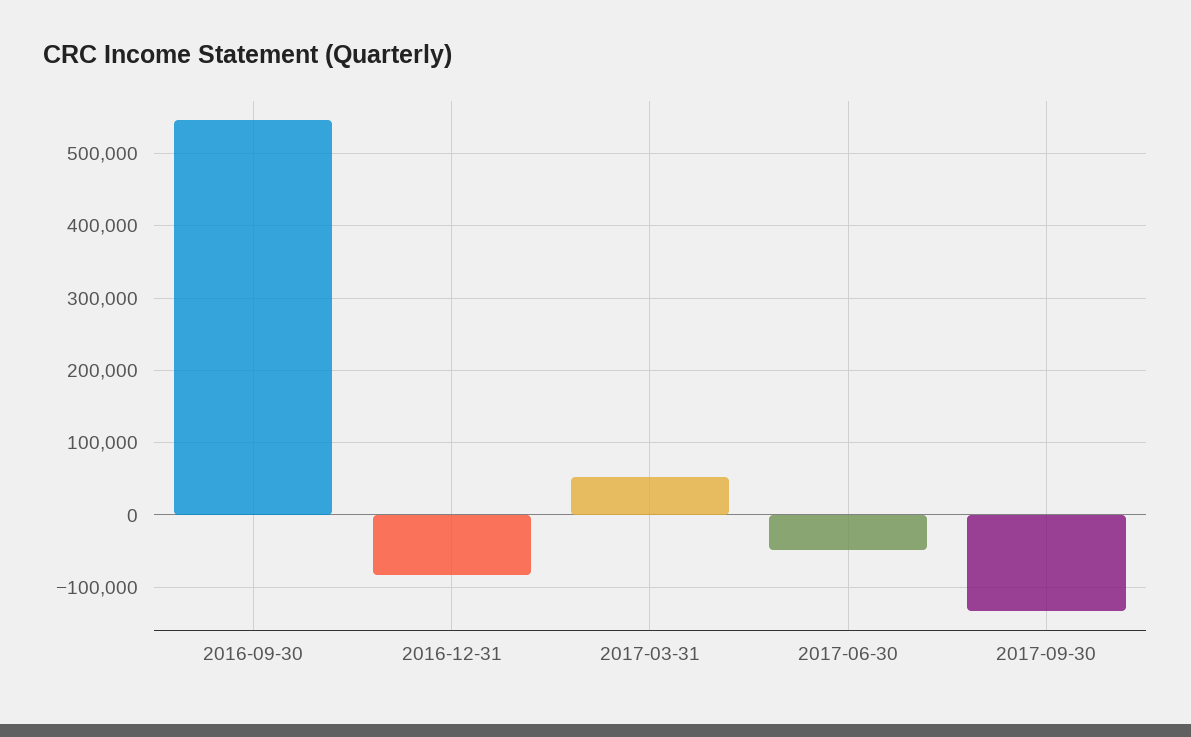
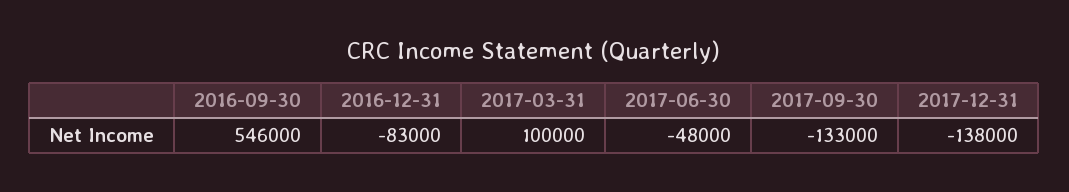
2017-03-31: 50000 -> 100000
2017-12-31: none -> -138000

